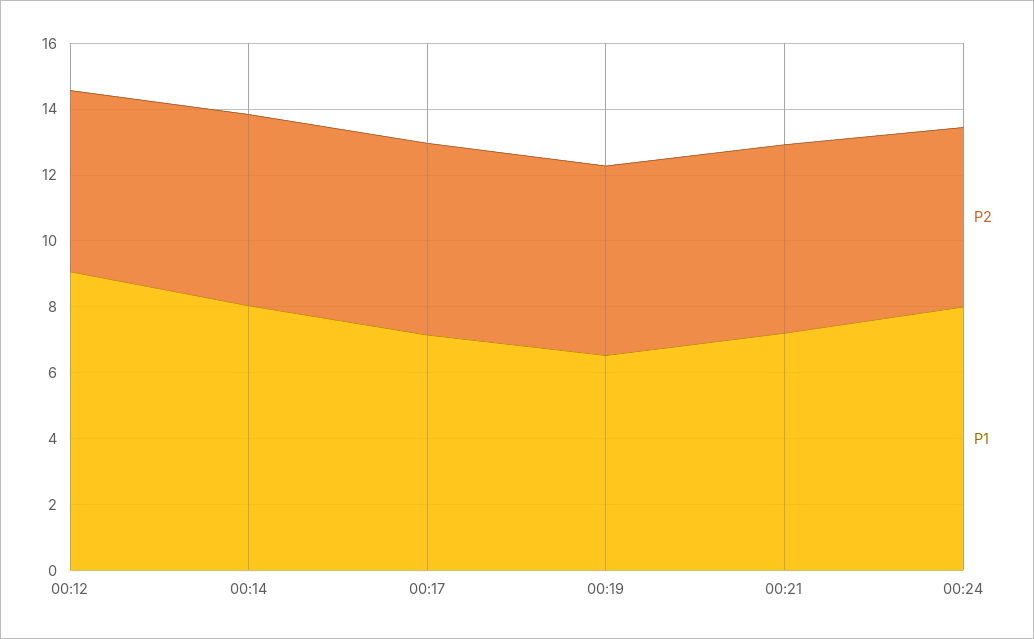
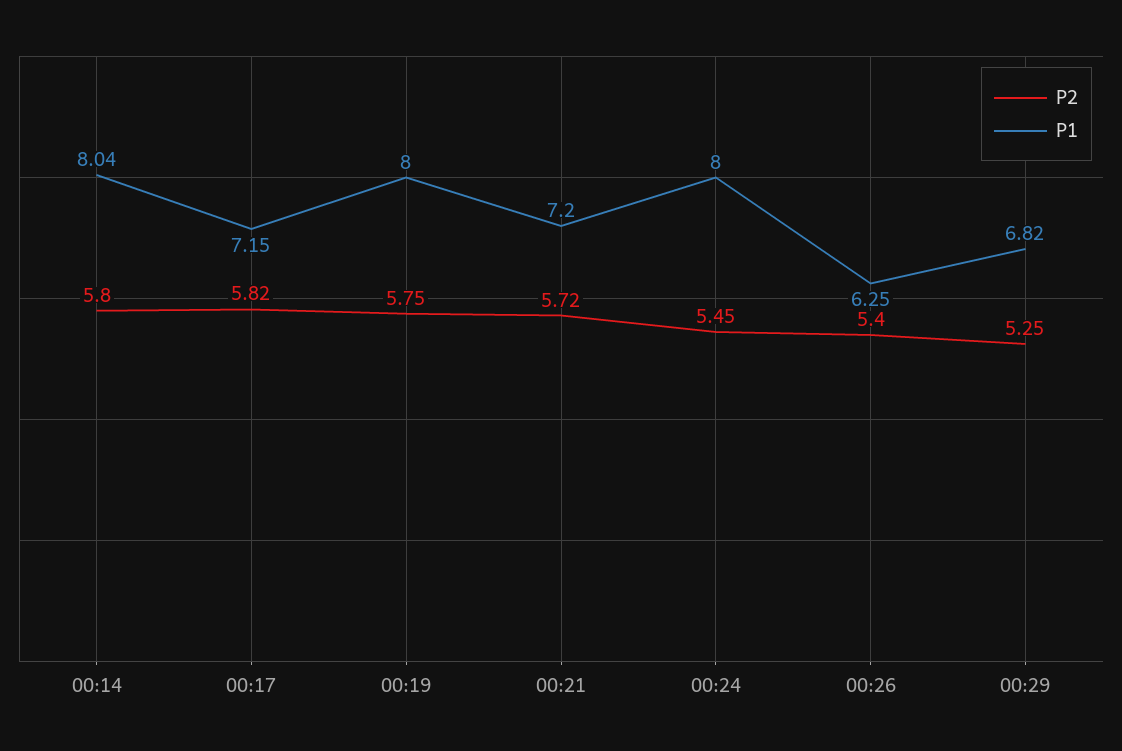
P2, 00:12: 5.5 -> none
P1, 00:12: 9 -> none
P1, 00:19: 6.5 -> 8
P2, 00:26: none -> 5.4
P1, 00:26: none -> 6.25
P2, 00:29: none -> 5.25
P1, 00:29: none -> 6.82

